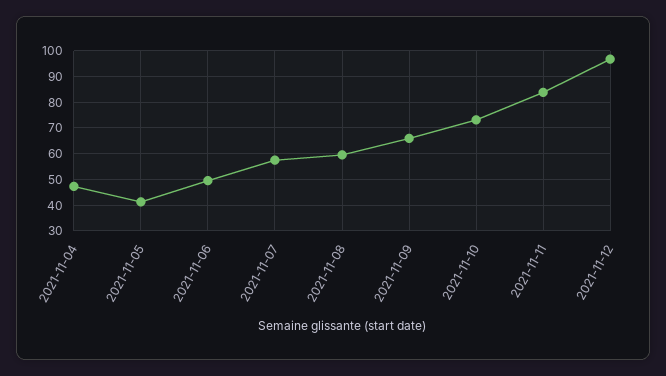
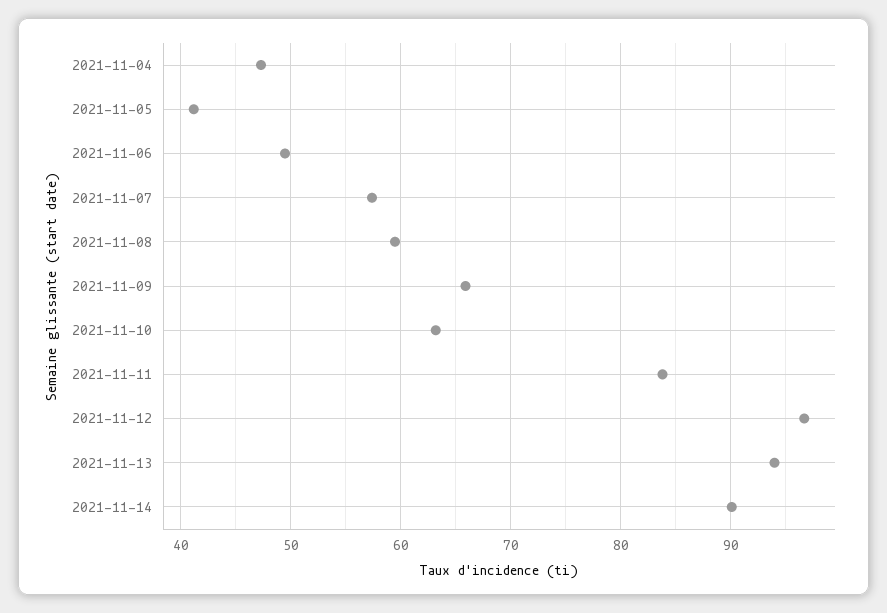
2021-11-10: 72.5 -> 63
2021-11-13: none -> 94
2021-11-14: none -> 90

